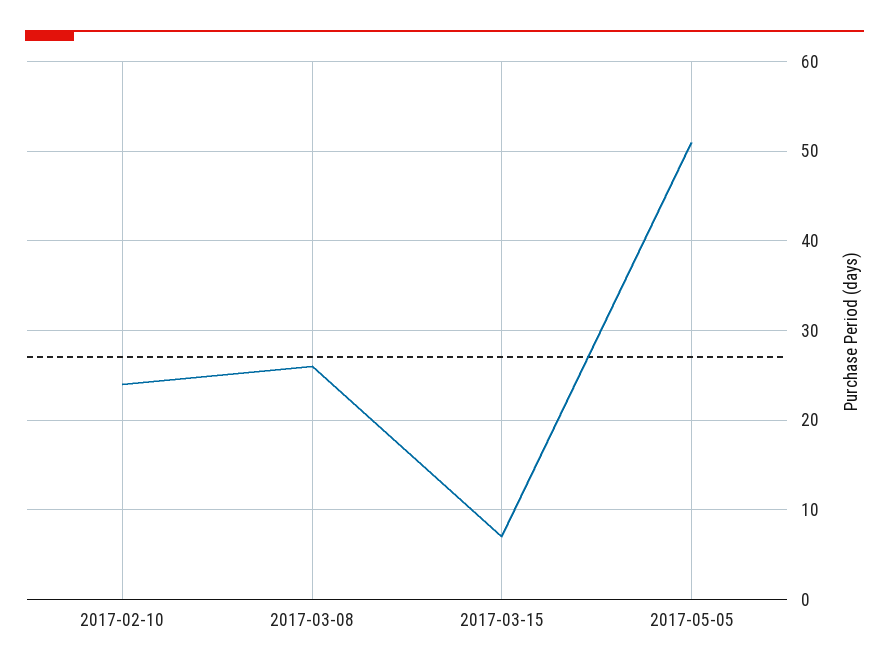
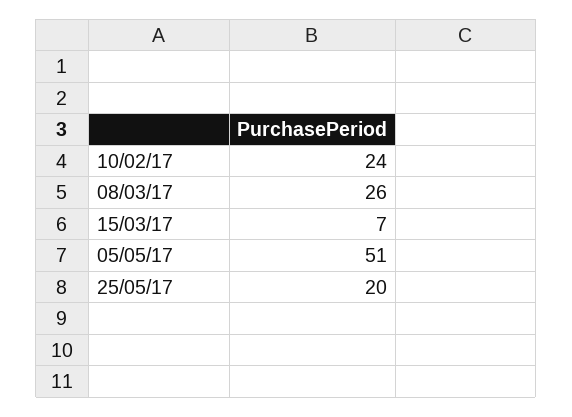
25/05/17: none -> 20

